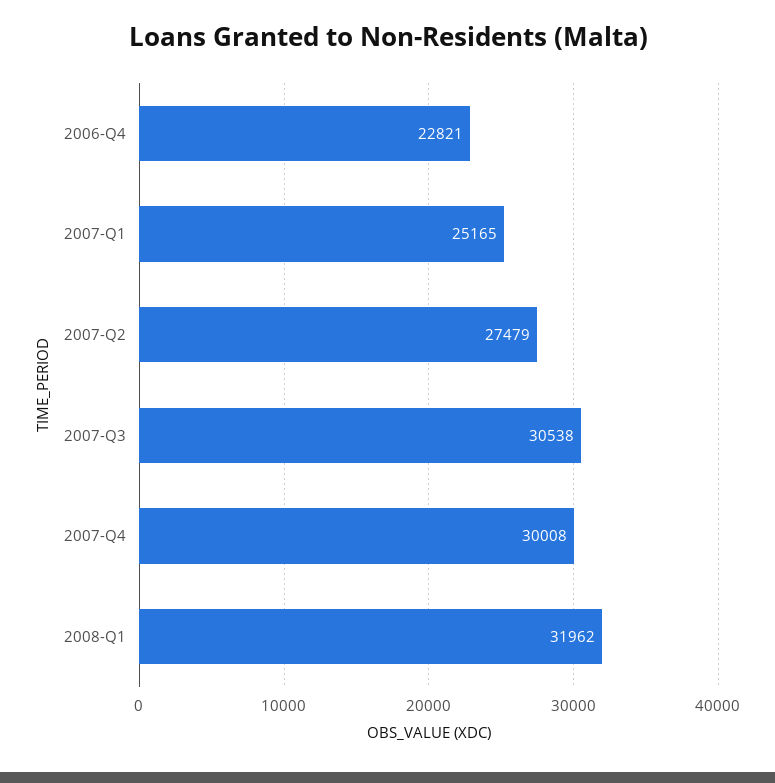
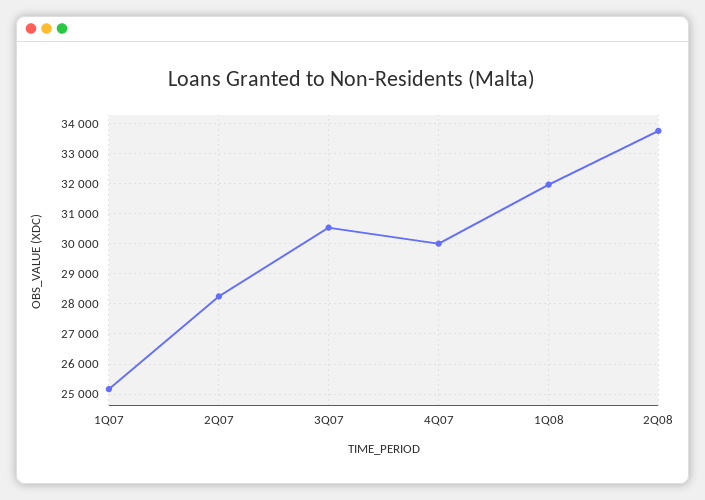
2006-Q4: 22821 -> none
2007-Q2: 27479 -> 28200
2Q08: none -> 33800

